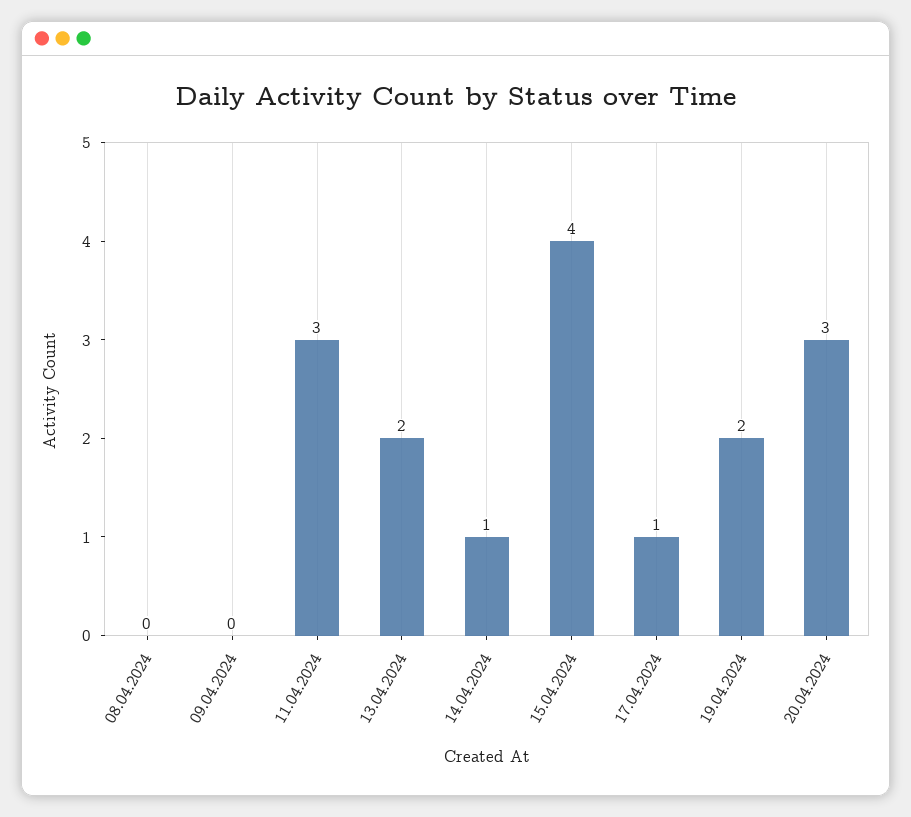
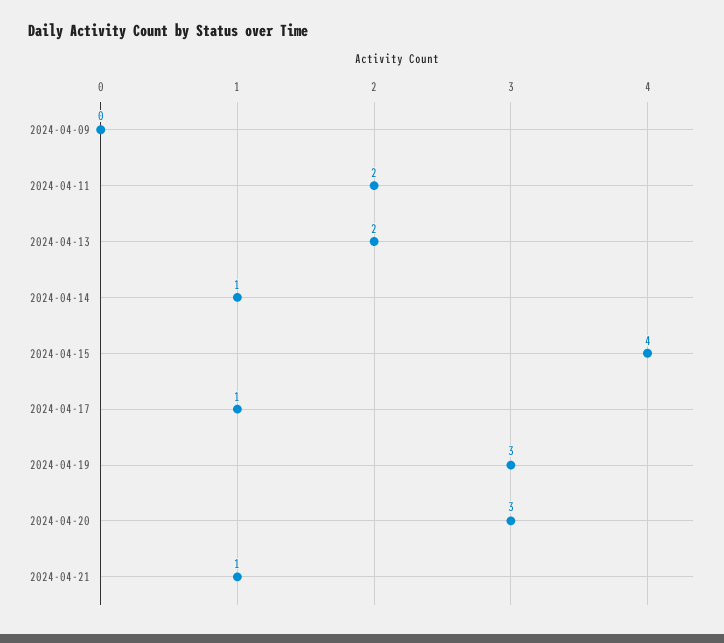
08.04.2024: 0 -> none
11.04.2024: 3 -> 2
19.04.2024: 2 -> 3
2024-04-21: none -> 1

